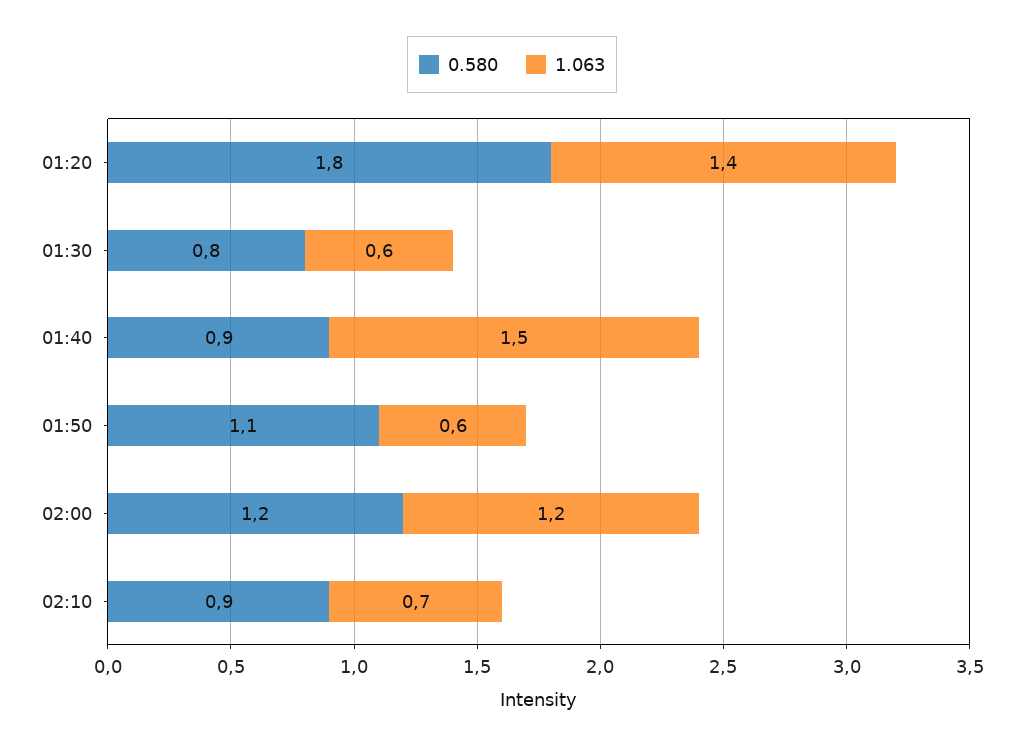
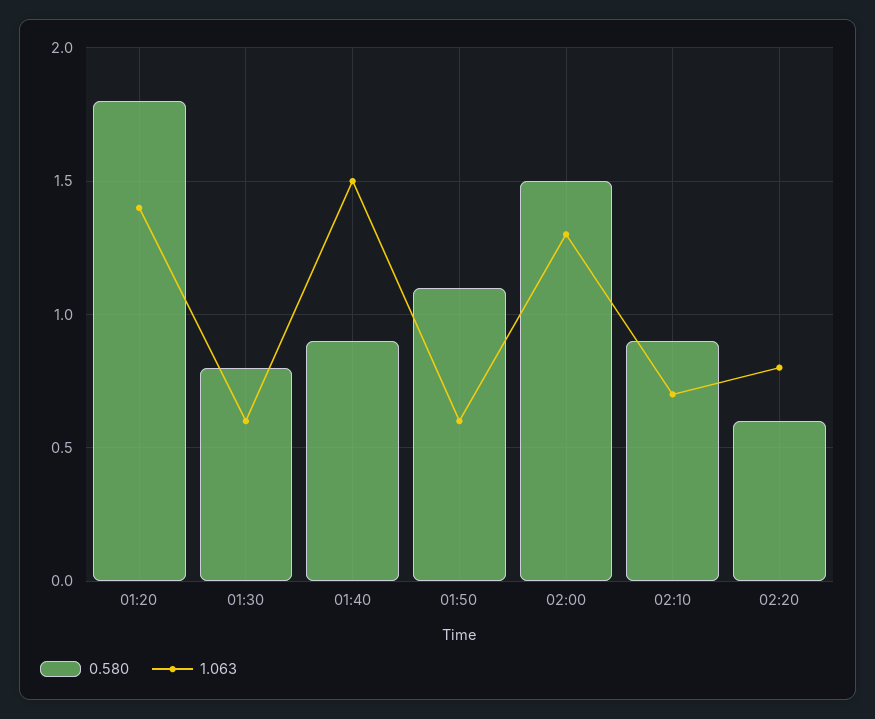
0.580, 02:00: 1.2 -> 1.5
1.063, 02:00: 1.2 -> 1.3
0.580, 02:20: none -> 0.6
1.063, 02:20: none -> 0.8

